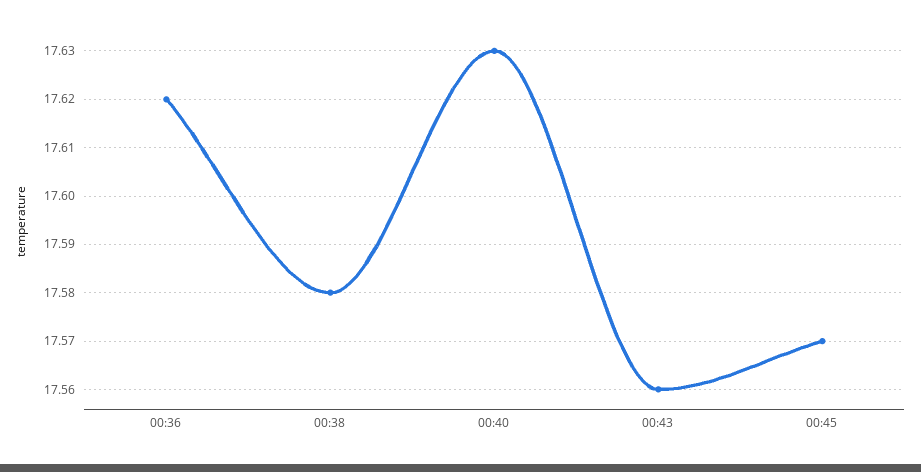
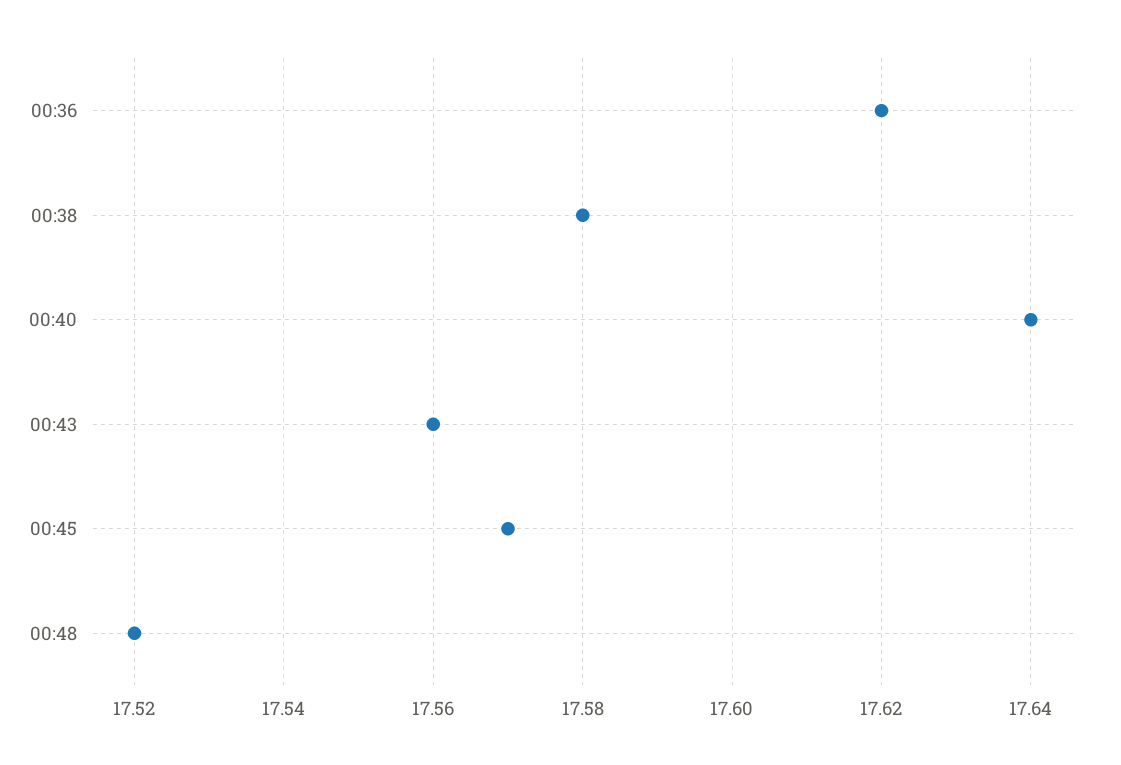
00:40: 17.63 -> 17.64
00:48: none -> 17.52

